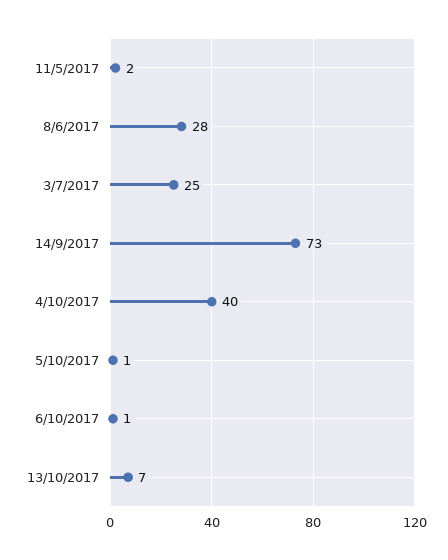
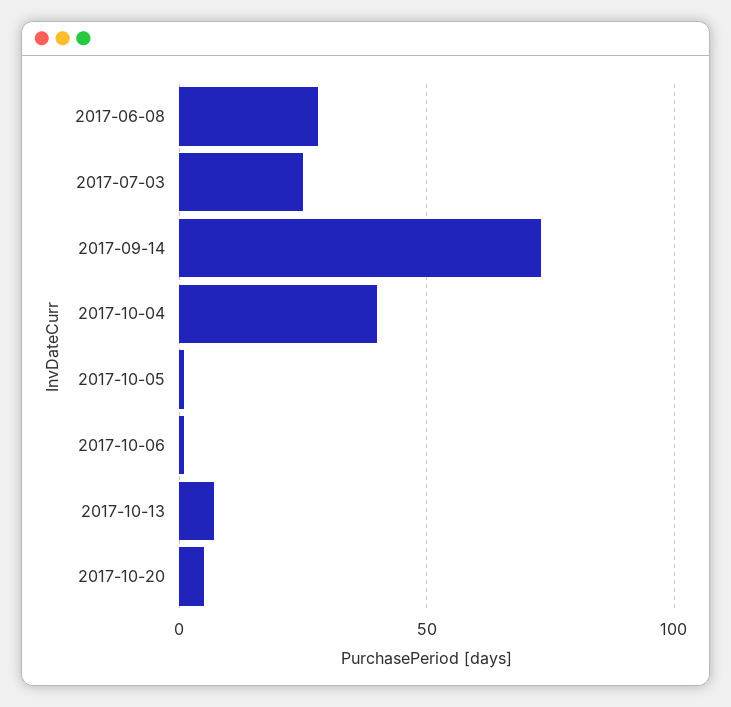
11/5/2017: 2 -> none
2017-10-20: none -> 5

